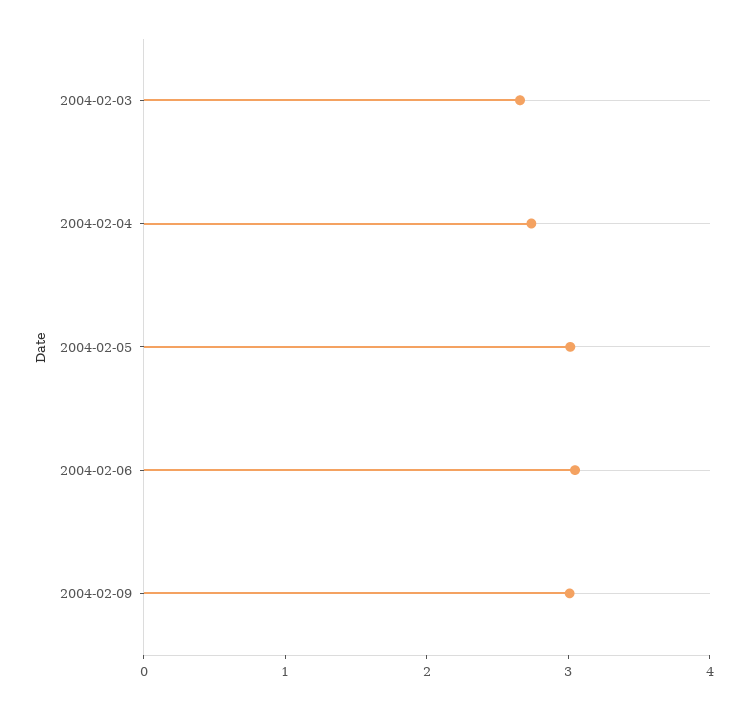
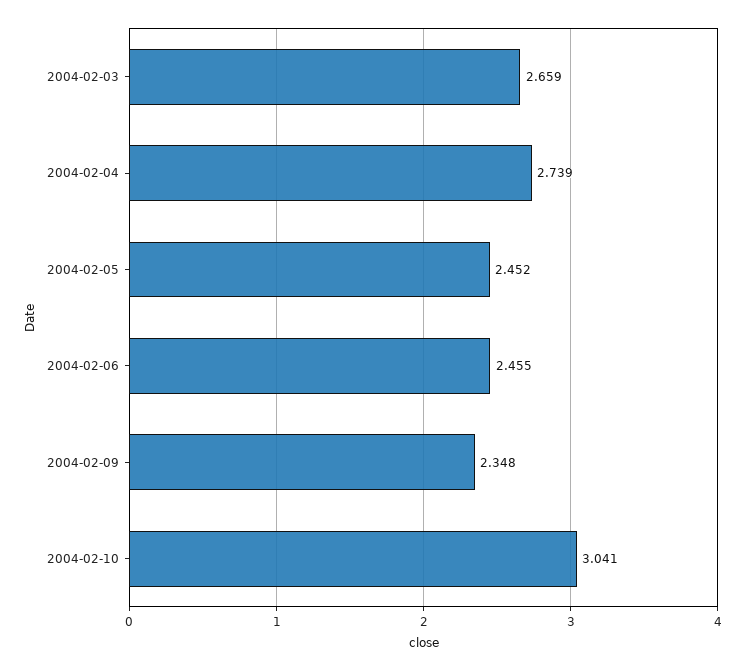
2004-02-05: 3 -> 2.452
2004-02-06: 3 -> 2.455
2004-02-09: 3 -> 2.348
2004-02-10: none -> 3.041

